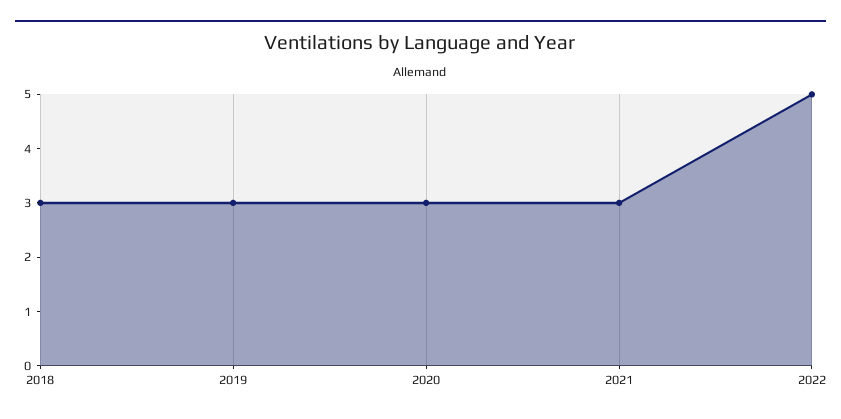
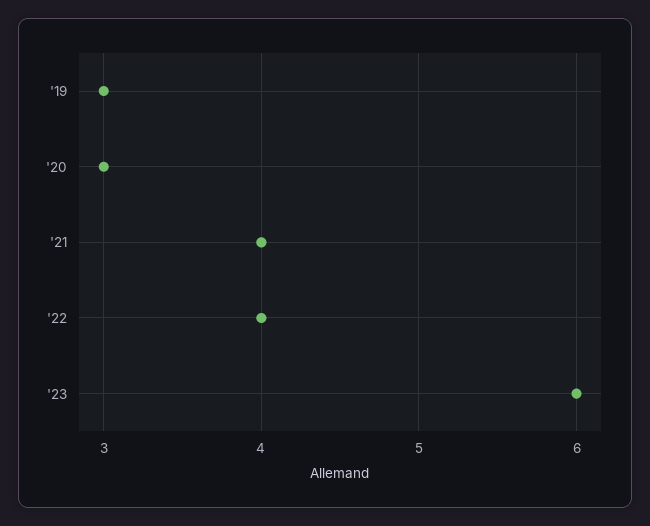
2018: 3 -> none
2021: 3 -> 4
2022: 5 -> 4
'23: none -> 6

